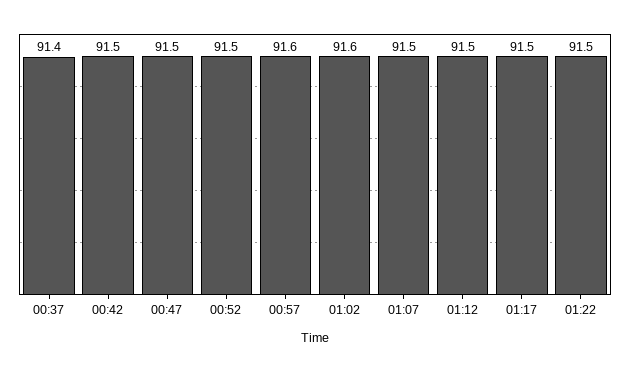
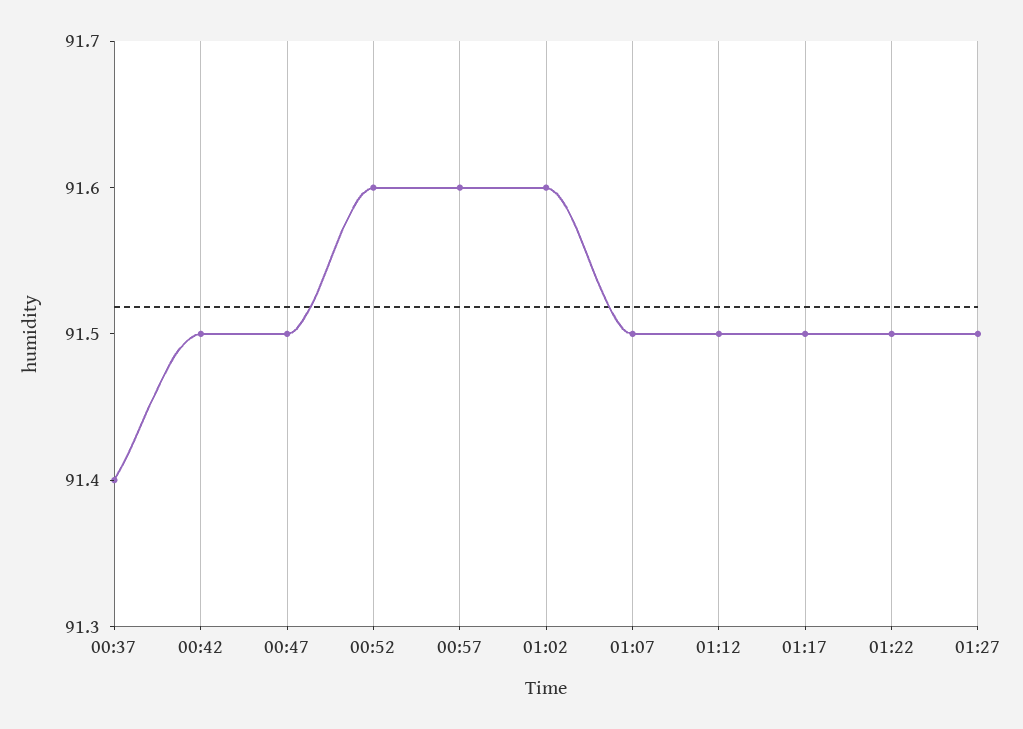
00:52: 91.5 -> 91.6
01:27: none -> 91.5

